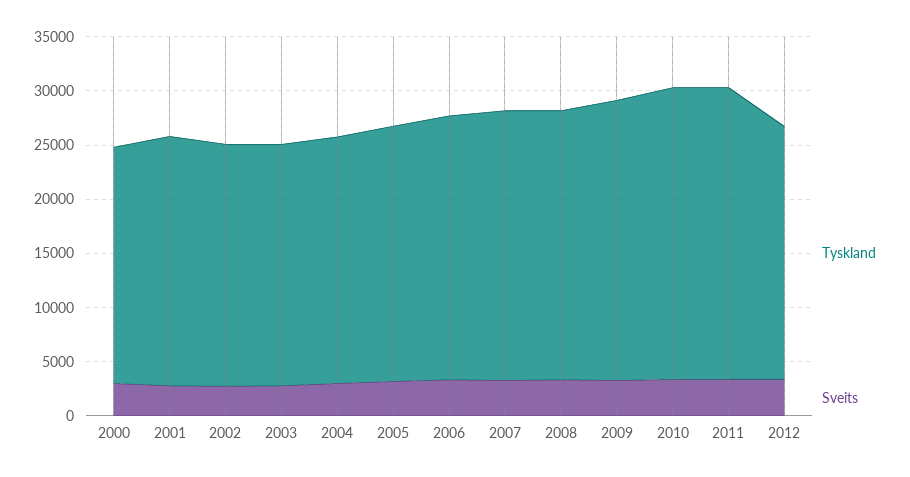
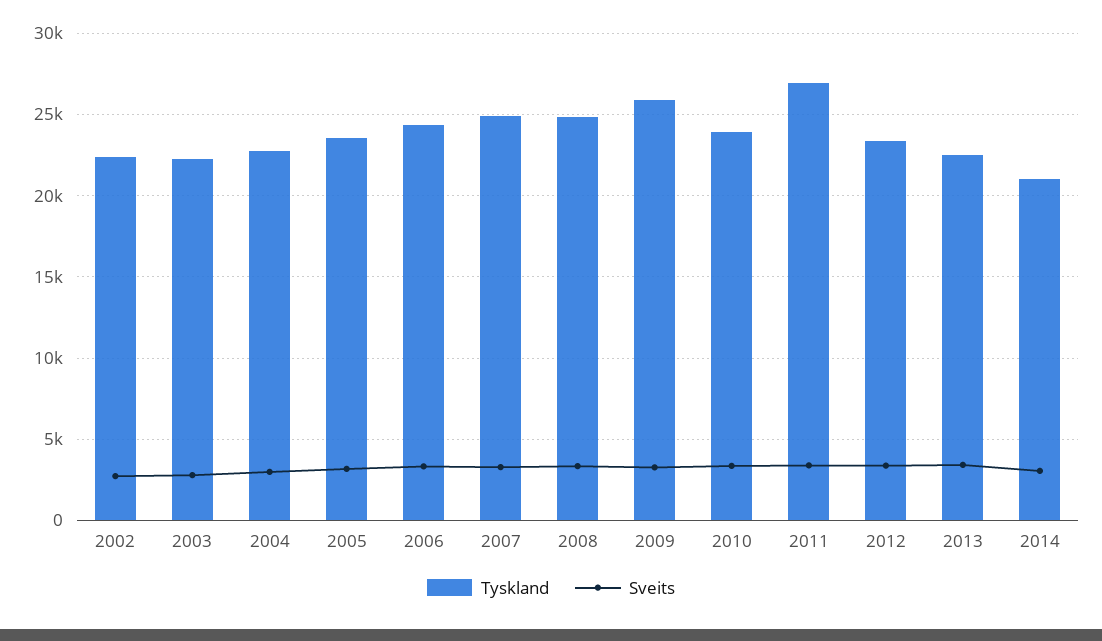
Tyskland, 2000: 22000 -> none
Sveits, 2000: 3000 -> none
Tyskland, 2001: 23000 -> none
Sveits, 2001: 3000 -> none
Tyskland, 2010: 27000 -> 24000
Tyskland, 2013: none -> 22500
Sveits, 2013: none -> 3500
Tyskland, 2014: none -> 21000
Sveits, 2014: none -> 3000

